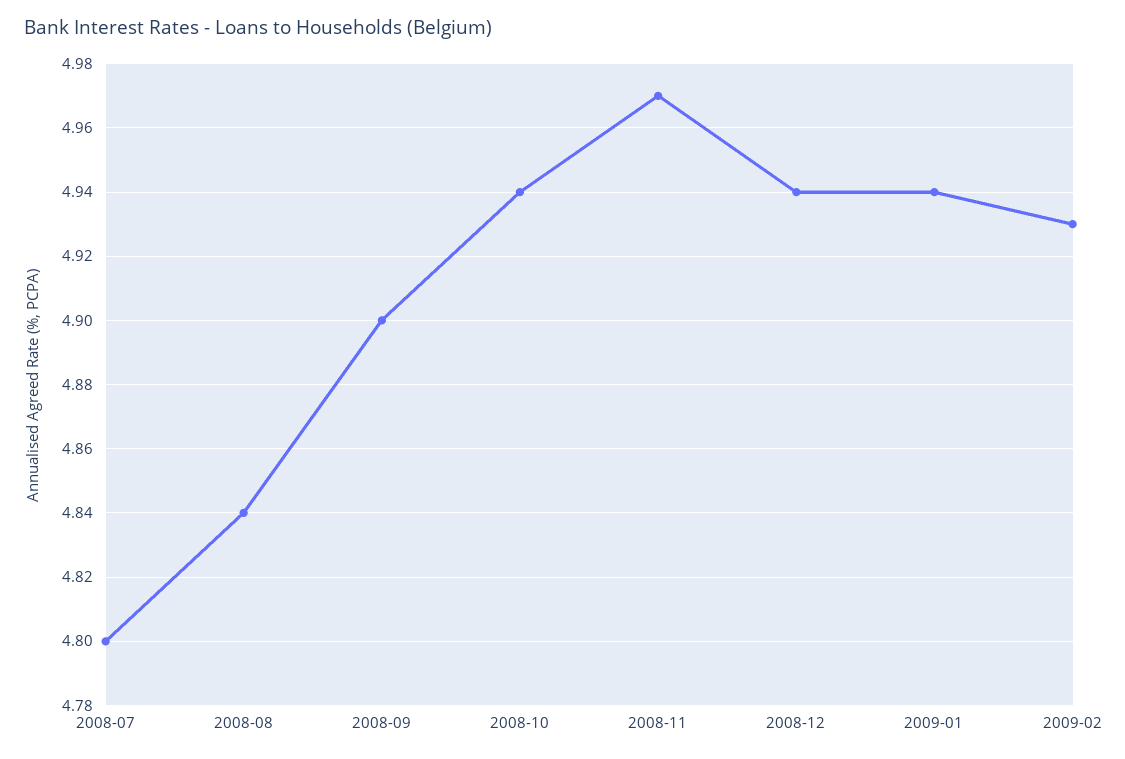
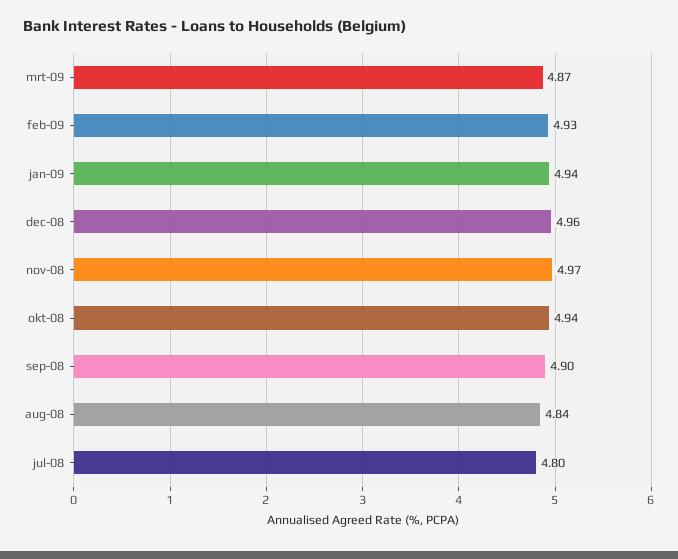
2008-12: 4.94 -> 4.96
mrt-09: none -> 4.87

